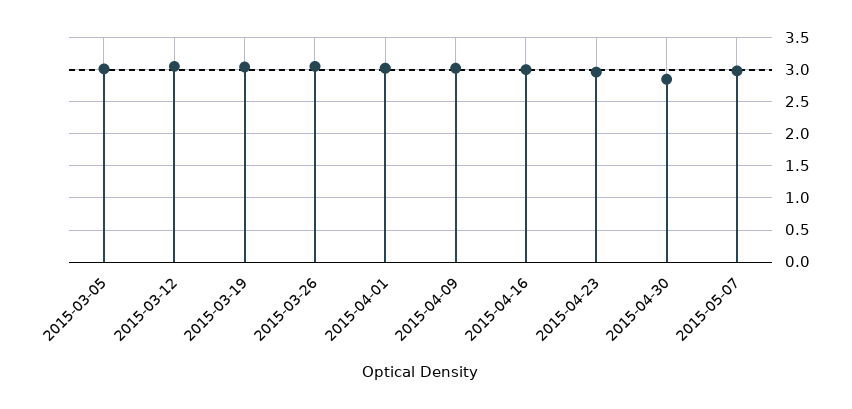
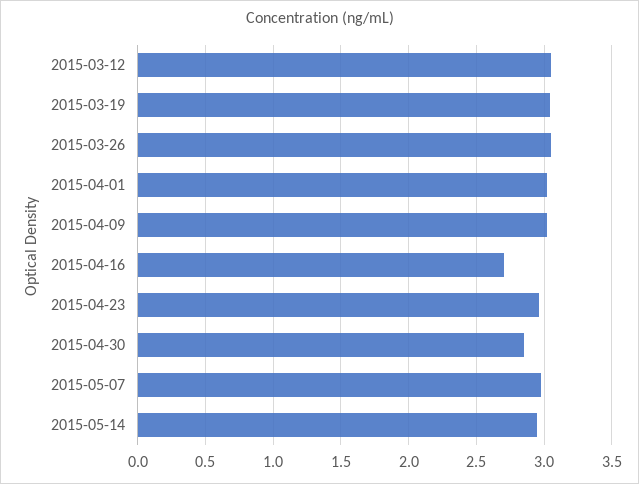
2015-03-05: 3 -> none
2015-04-16: 3 -> 2.7
2015-05-14: none -> 2.95

